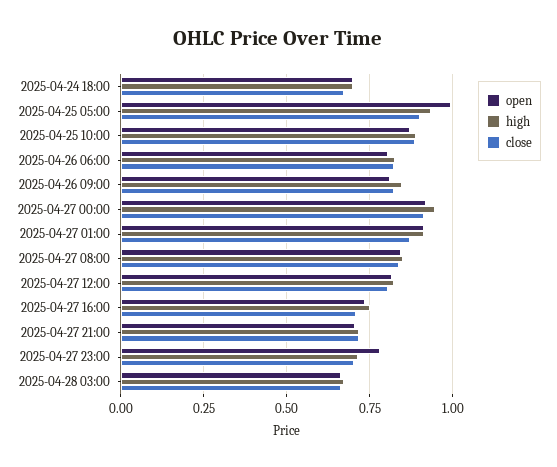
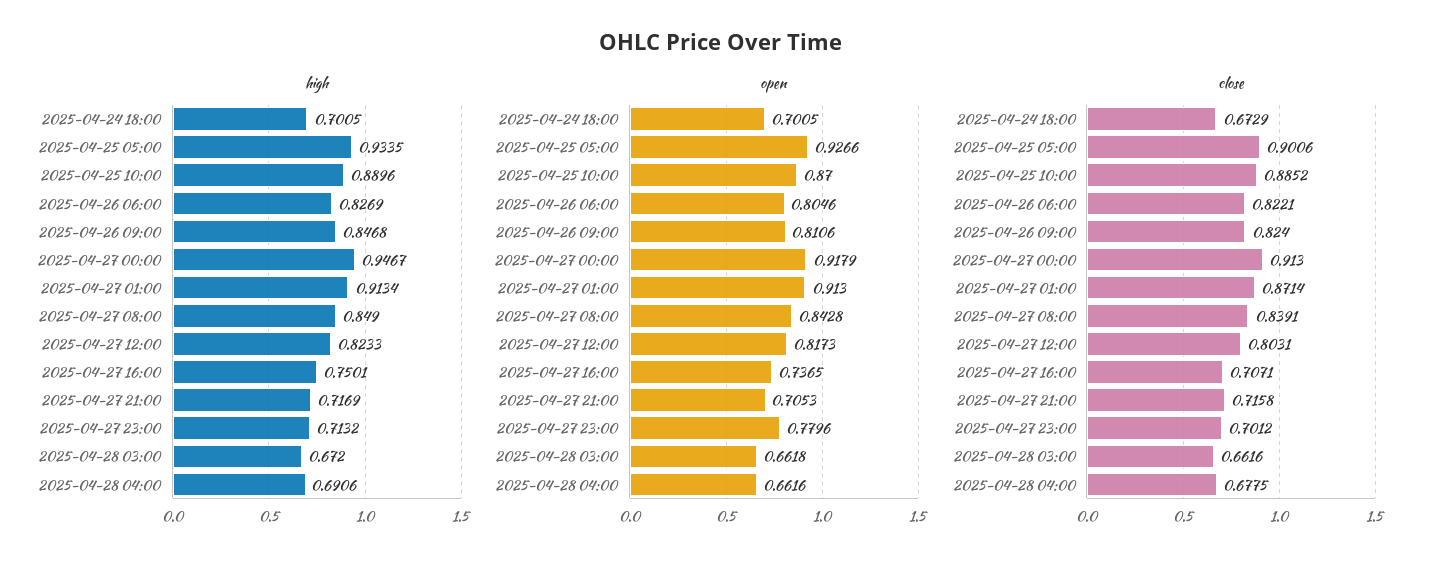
open, 2025-04-25 05:00: 1 -> 0.9266
high, 2025-04-28 04:00: none -> 0.6906
open, 2025-04-28 04:00: none -> 0.6616
close, 2025-04-28 04:00: none -> 0.6775

